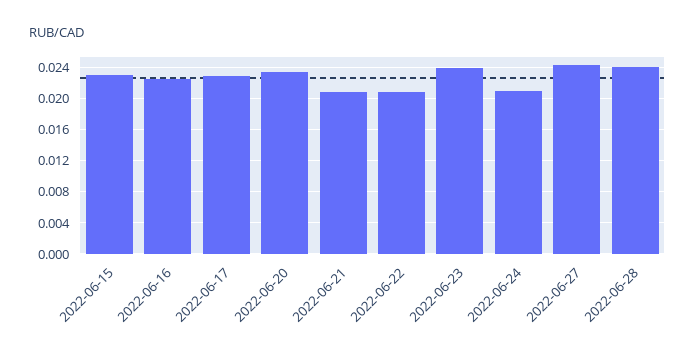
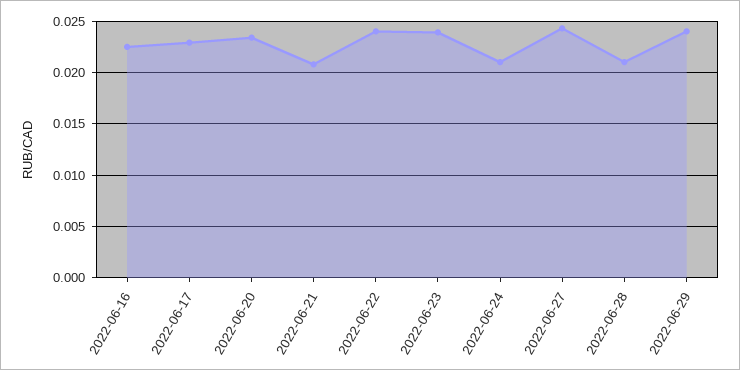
2022-06-15: 0.023 -> none
2022-06-22: 0.021 -> 0.024
2022-06-28: 0.024 -> 0.021
2022-06-29: none -> 0.024

